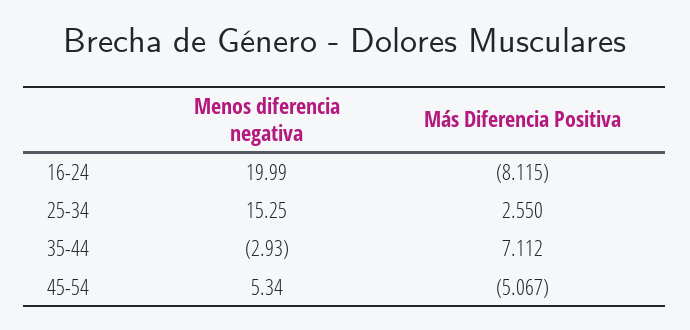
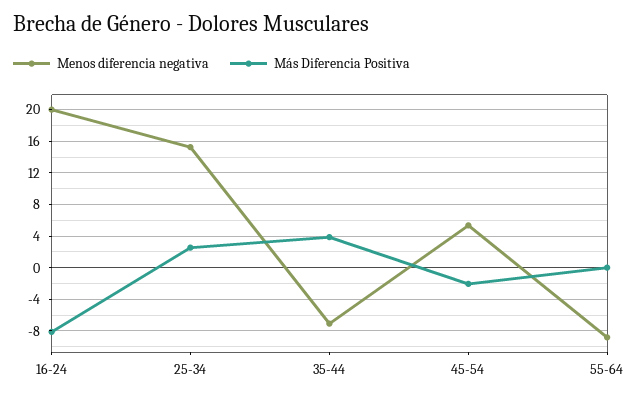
Menos diferencia negativa, 35-44: -2.93 -> -7
Más Diferencia Positiva, 35-44: 7.112 -> 4
Más Diferencia Positiva, 45-54: -5.067 -> -2
Menos diferencia negativa, 55-64: none -> -9
Más Diferencia Positiva, 55-64: none -> 0

